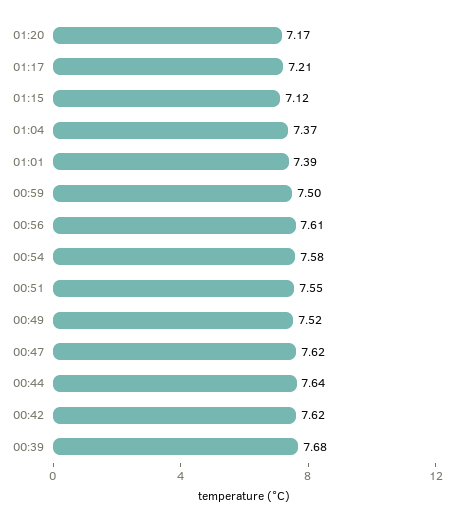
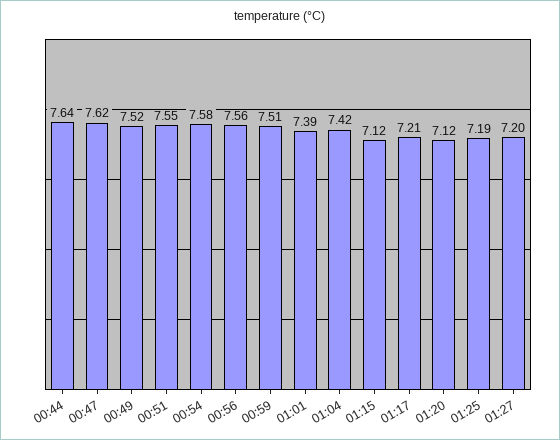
01:20: 7.17 -> 7.12
01:04: 7.37 -> 7.42
00:59: 7.5 -> 7.51
00:56: 7.61 -> 7.56
00:42: 7.62 -> none
00:39: 7.68 -> none
01:25: none -> 7.19
01:27: none -> 7.2

